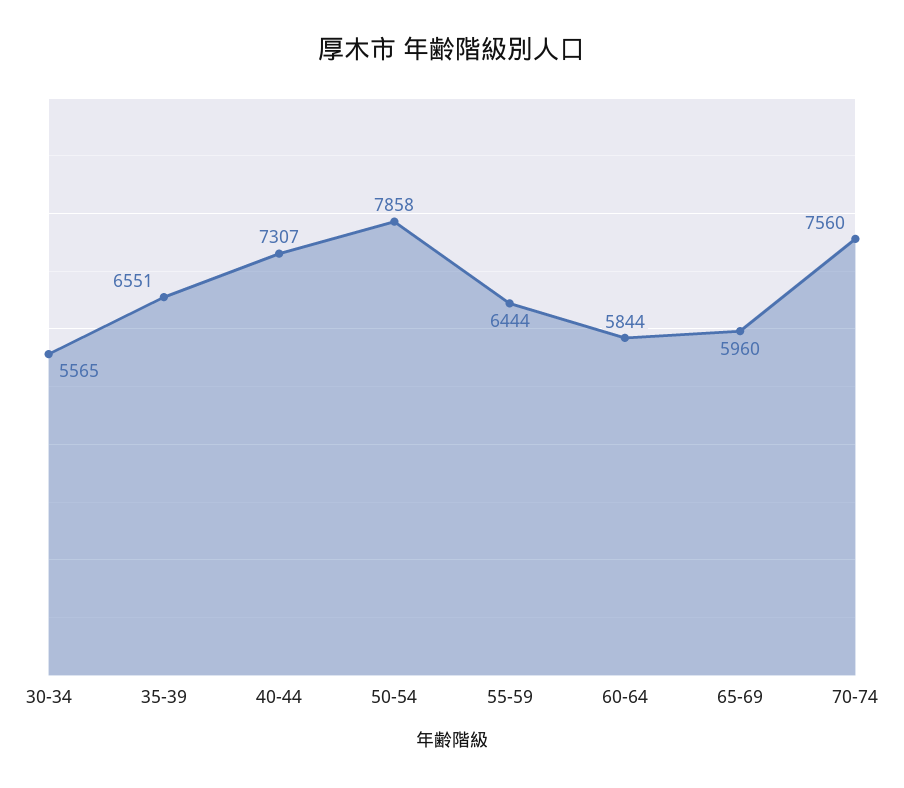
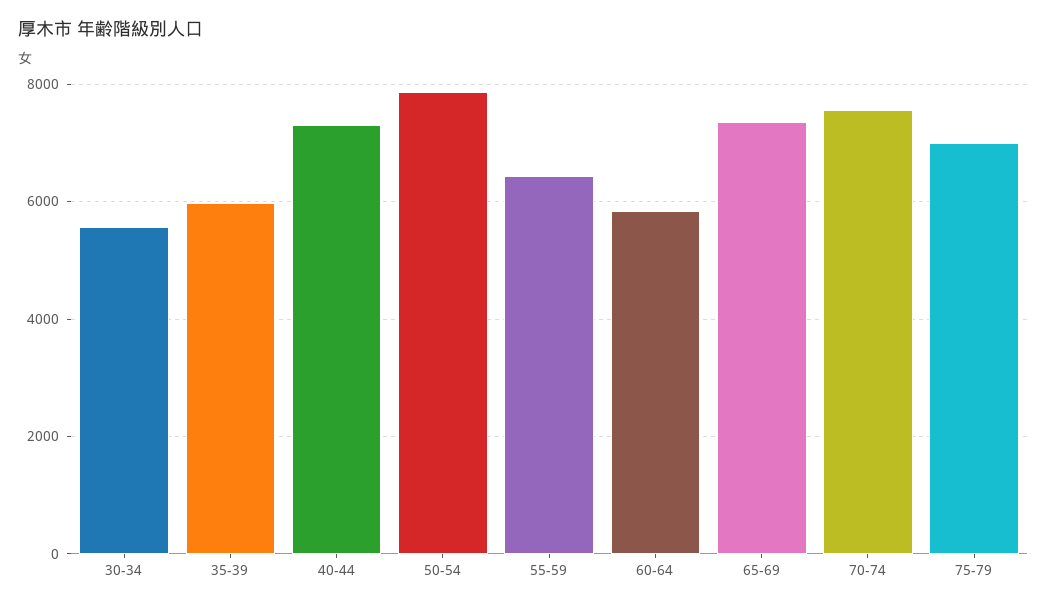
35-39: 6551 -> 6000
65-69: 5960 -> 7400
75-79: none -> 7000

